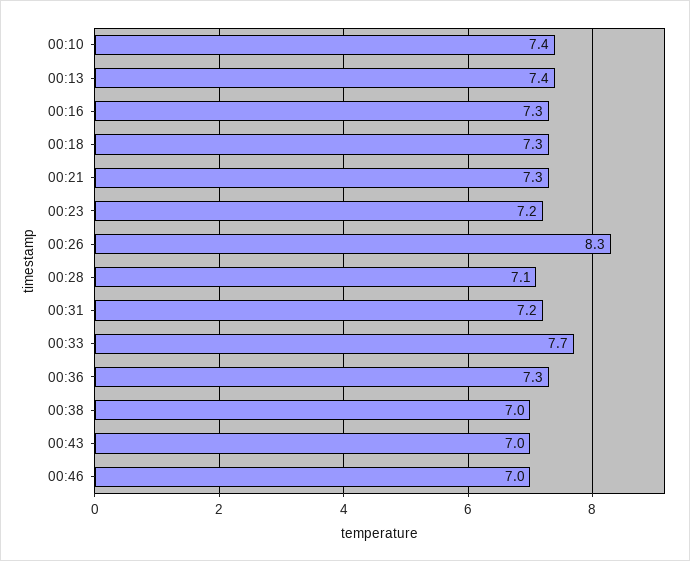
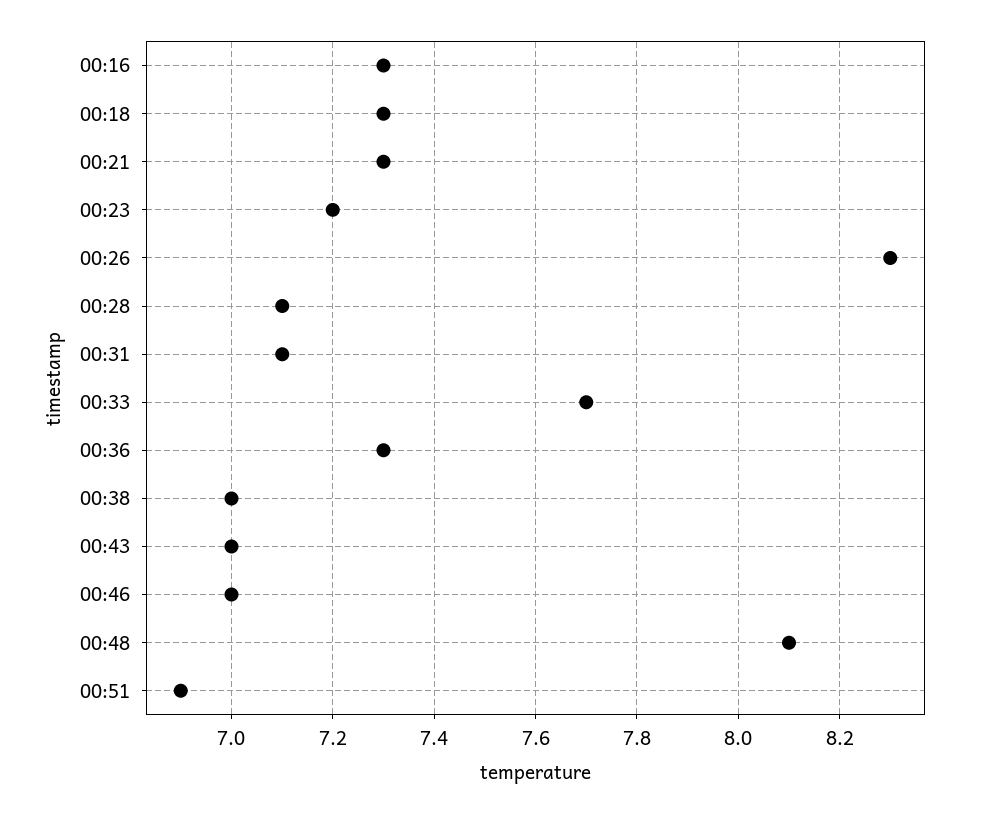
00:10: 7.4 -> none
00:13: 7.4 -> none
00:31: 7.2 -> 7.1
00:48: none -> 8.1
00:51: none -> 6.9

